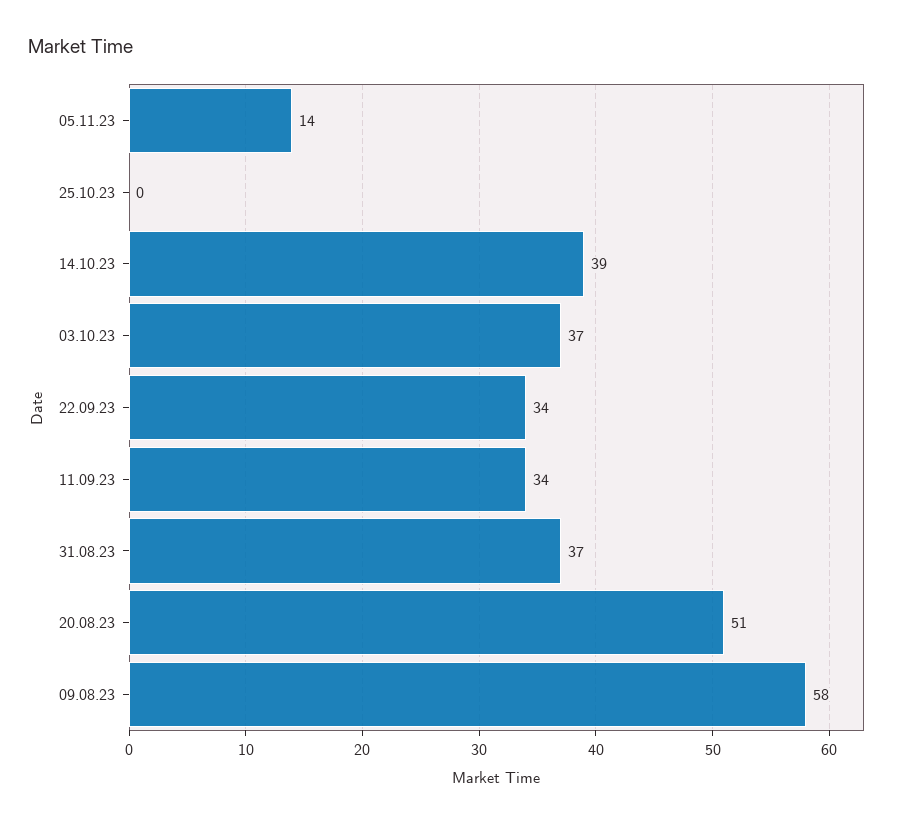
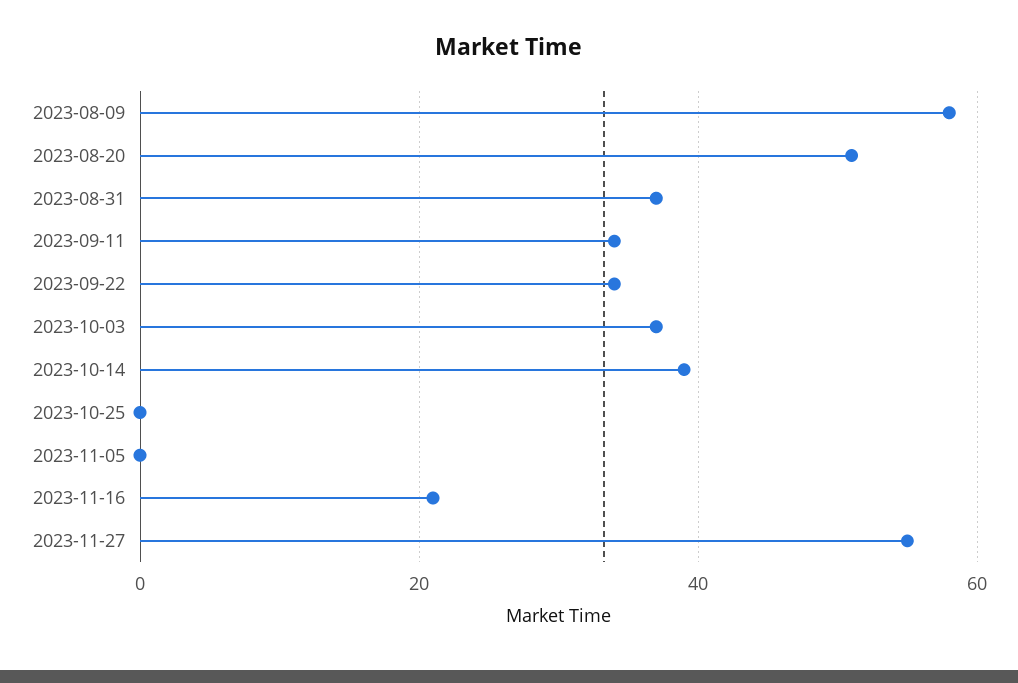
05.11.23: 14 -> 0
2023-11-16: none -> 20
2023-11-27: none -> 55

